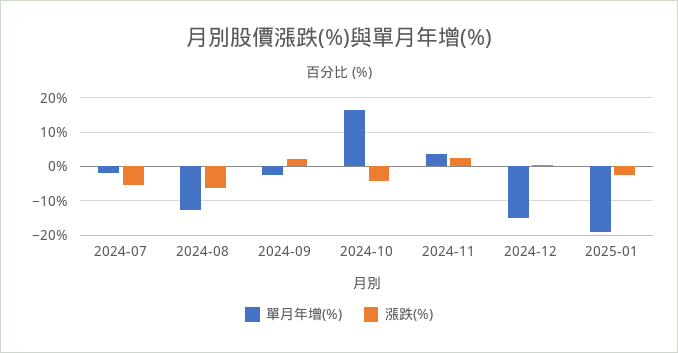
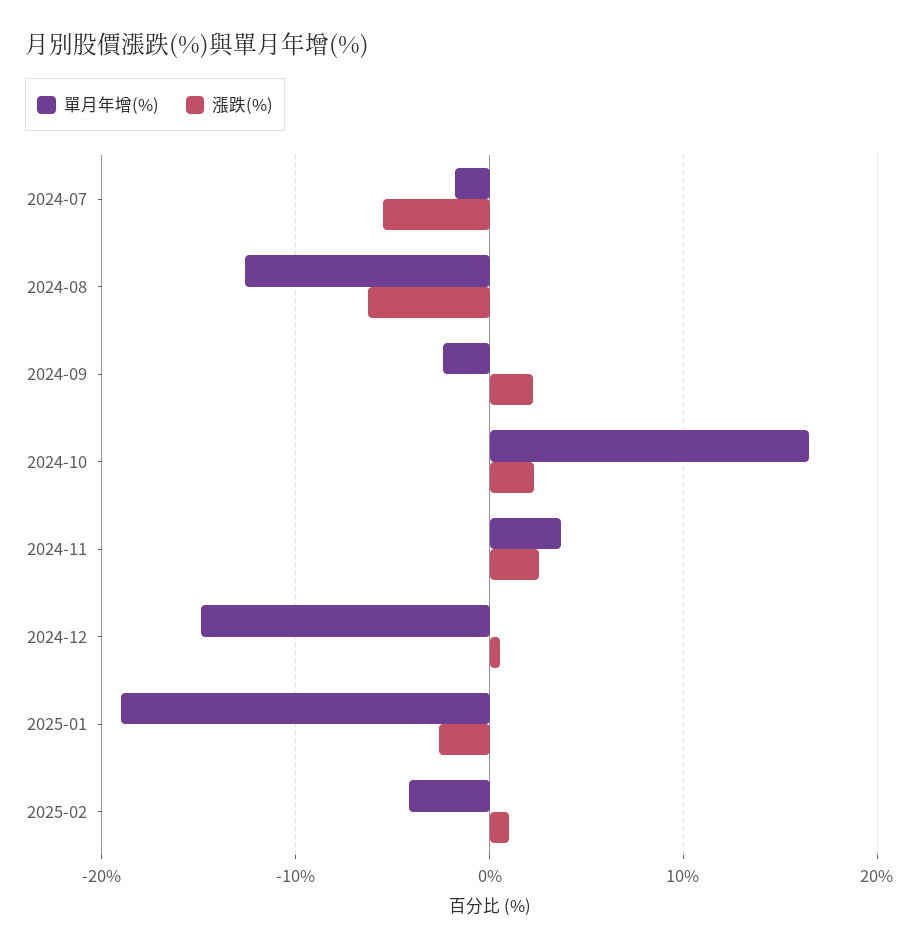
漲跌(%), 2024-10: -4 -> 2
單月年增(%), 2025-02: none -> -4
漲跌(%), 2025-02: none -> 1

